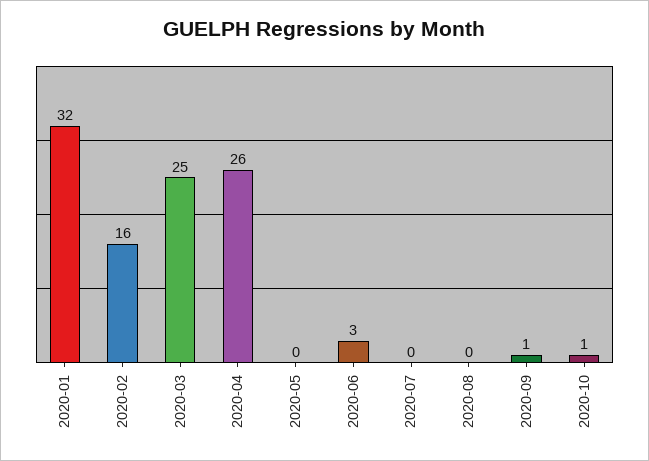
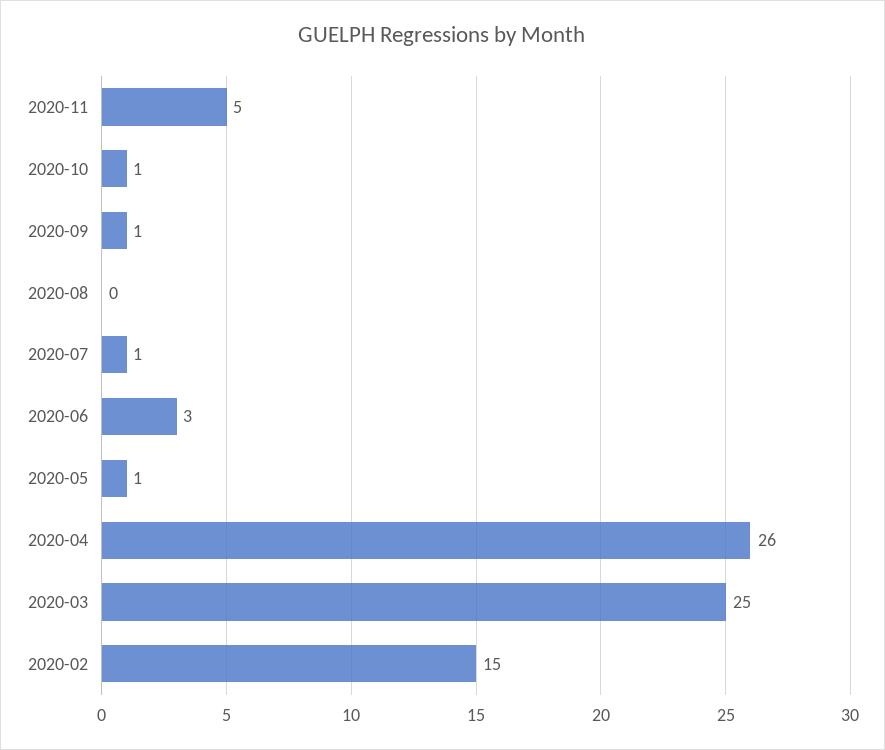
2020-01: 32 -> none
2020-02: 16 -> 15
2020-05: 0 -> 1
2020-07: 0 -> 1
2020-11: none -> 5

